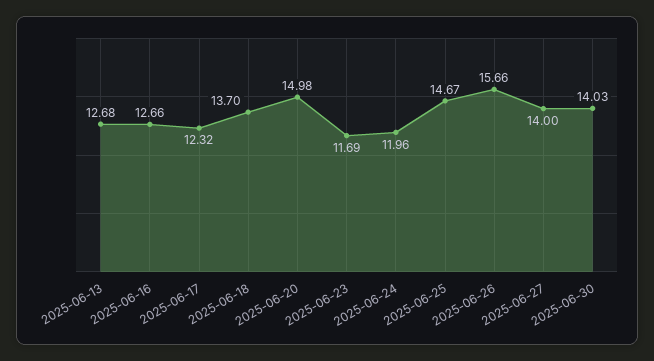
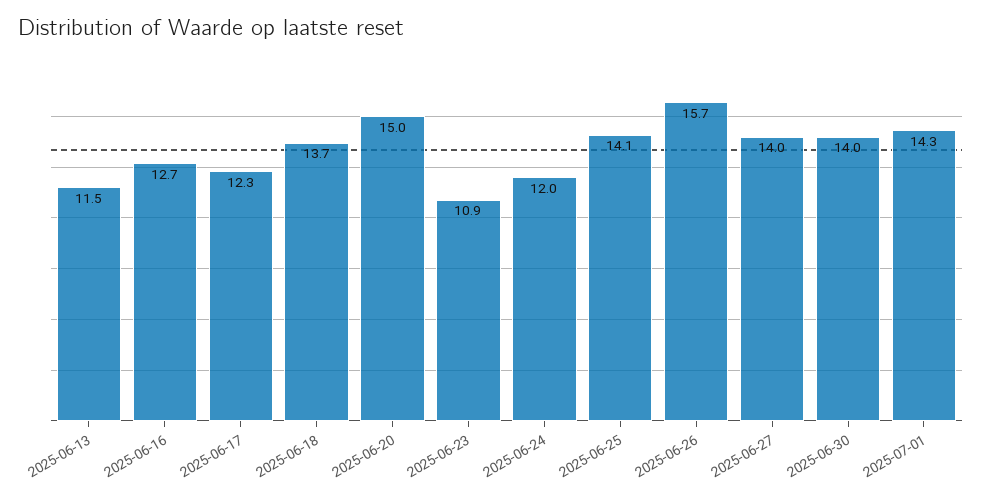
2025-06-13: 12.68 -> 11.5
2025-06-23: 11.69 -> 10.9
2025-06-25: 14.67 -> 14.1
2025-07-01: none -> 14.3

